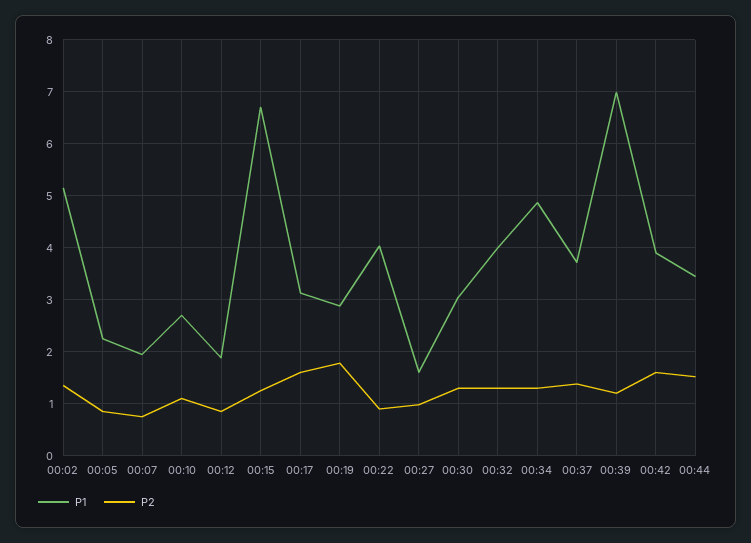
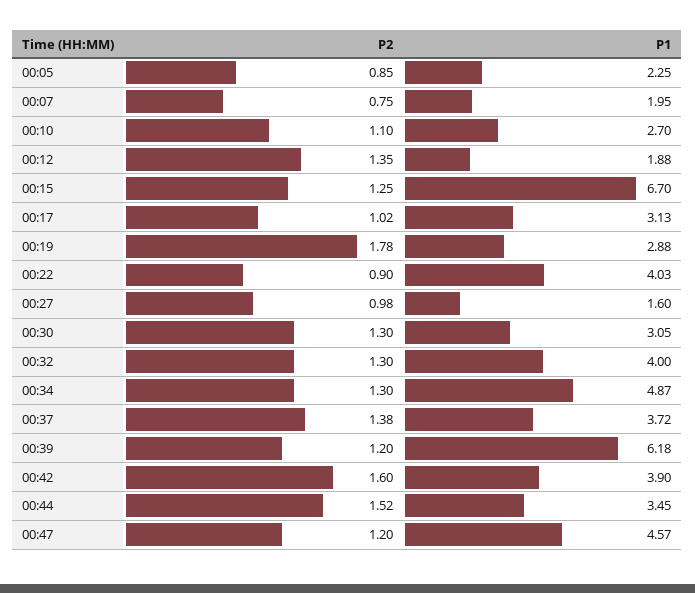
P1, 00:02: 5.2 -> none
P2, 00:02: 1.4 -> none
P2, 00:12: 0.8 -> 1.35
P2, 00:17: 1.6 -> 1.02
P1, 00:39: 7 -> 6.18
P2, 00:47: none -> 1.2
P1, 00:47: none -> 4.57

